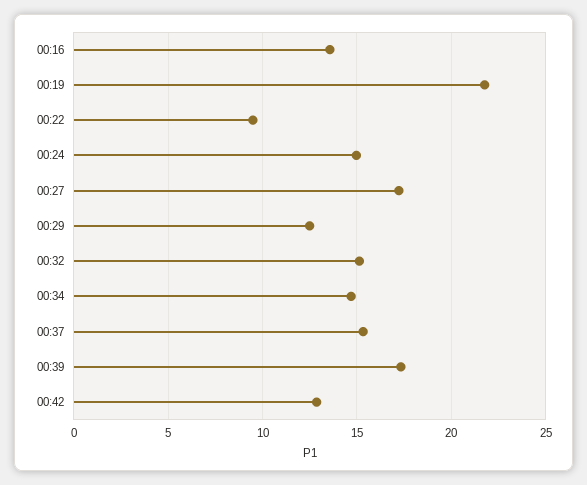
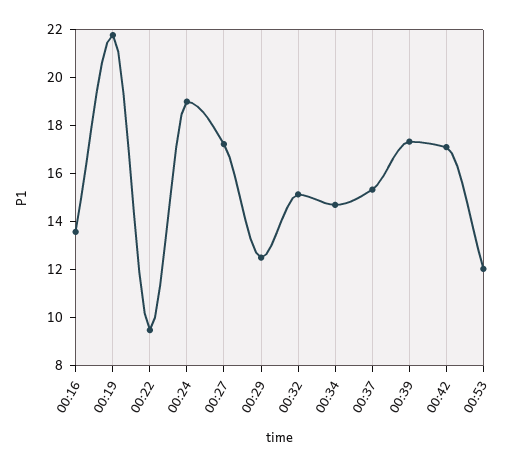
00:24: 15 -> 19
00:42: 13 -> 17
00:53: none -> 12

